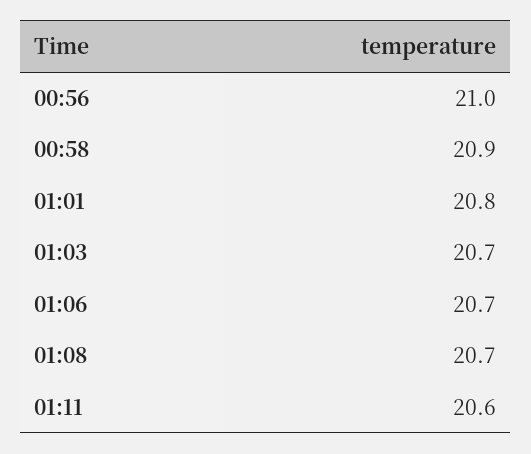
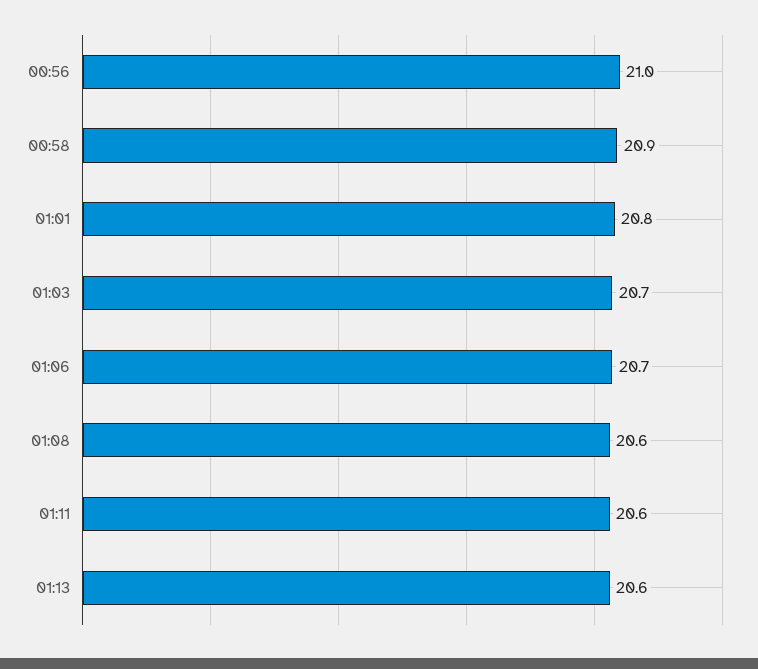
01:08: 20.7 -> 20.6
01:13: none -> 20.6

